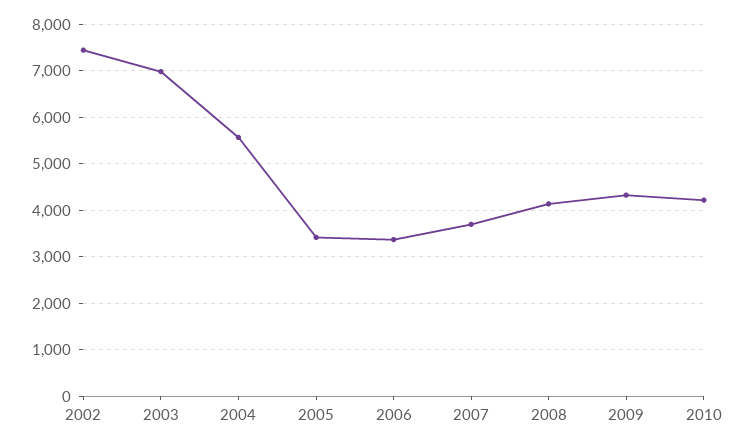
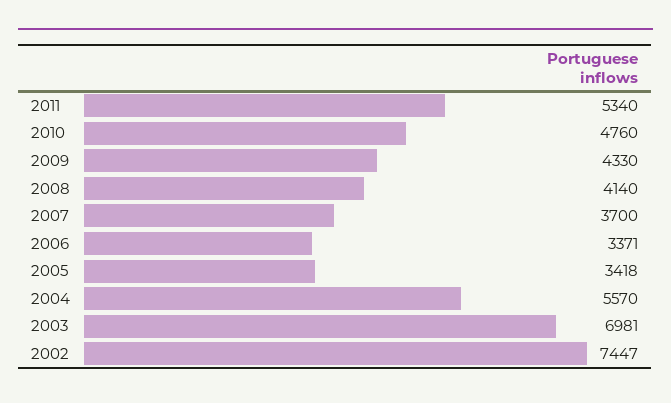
2010: 4200 -> 4760
2011: none -> 5340

